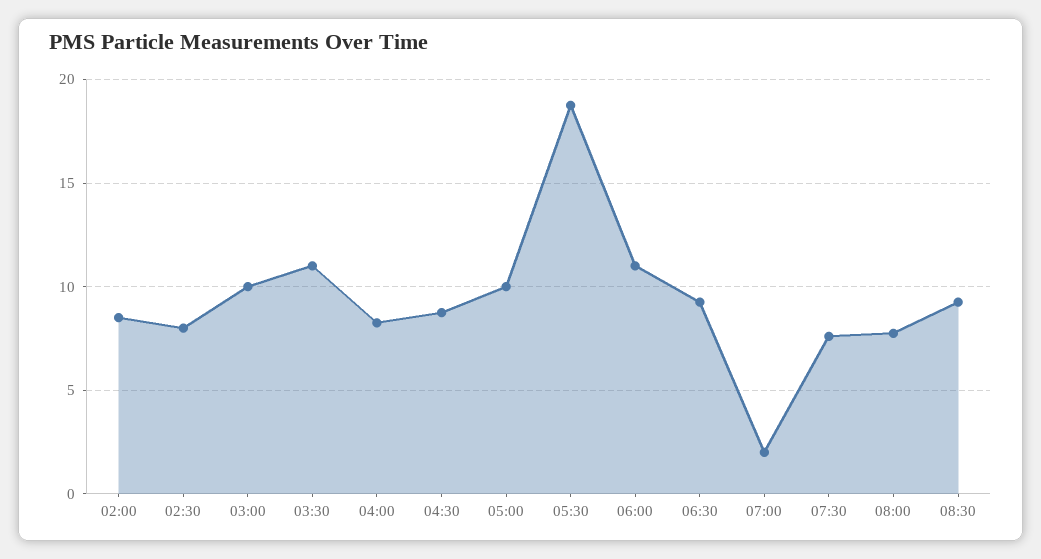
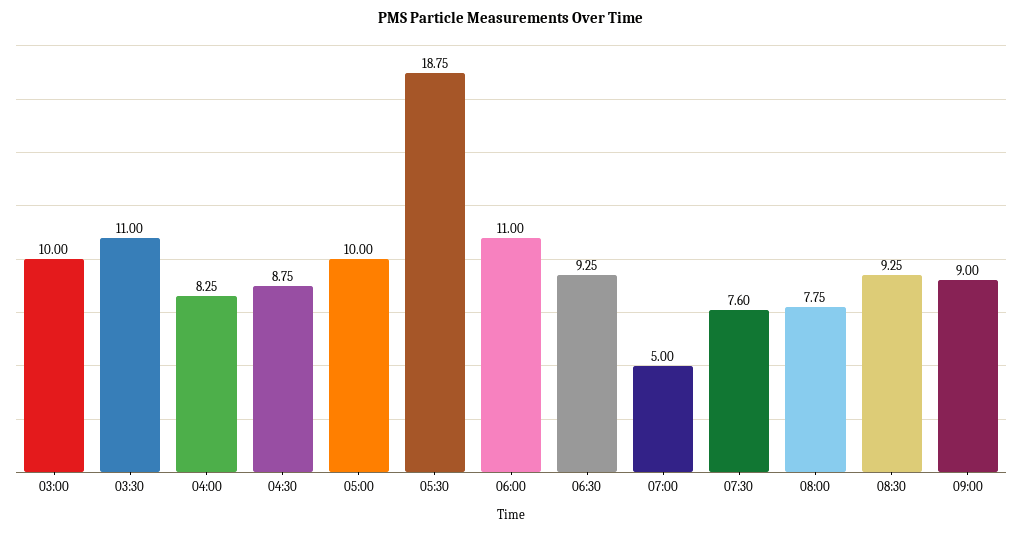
02:00: 8.5 -> none
02:30: 8 -> none
07:00: 2 -> 5
09:00: none -> 9

